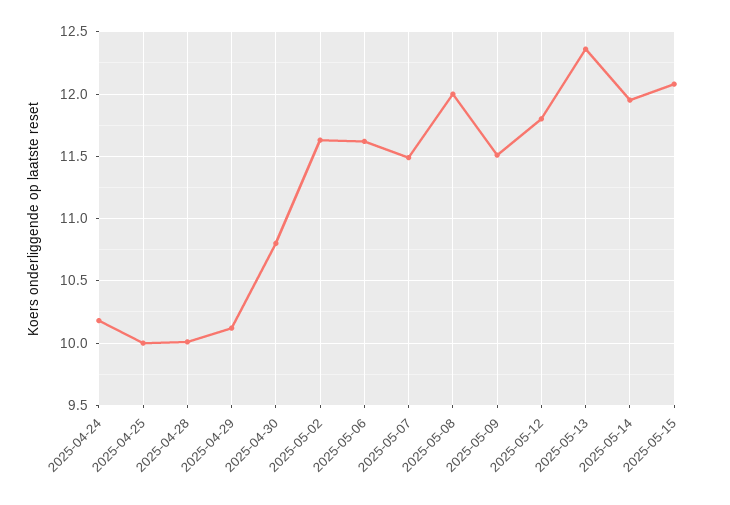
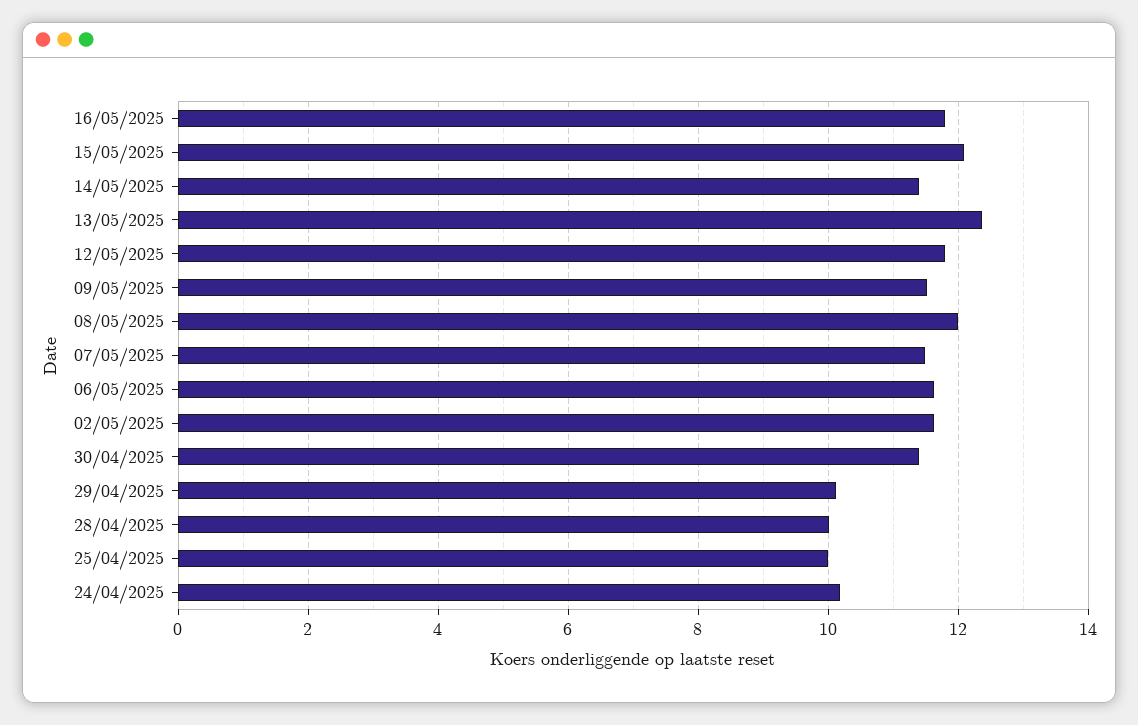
2025-04-30: 10.8 -> 11.4
2025-05-14: 11.95 -> 11.4
16/05/2025: none -> 11.8

